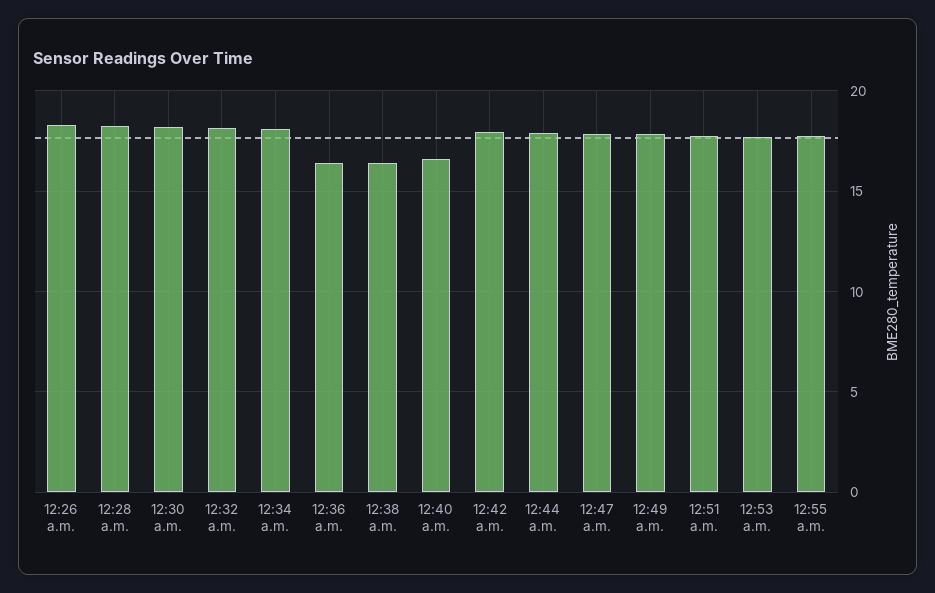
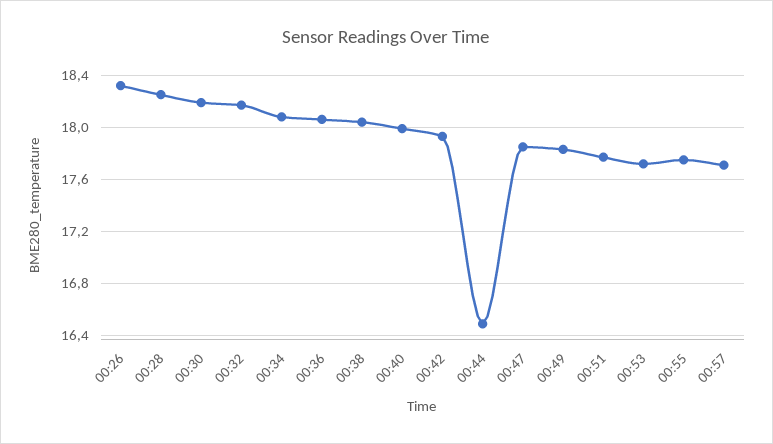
12:36 a.m.: 16.5 -> 18.05
12:38 a.m.: 16.5 -> 18.05
12:40 a.m.: 16.5 -> 18
12:44 a.m.: 18 -> 16.5
00:57: none -> 17.7

